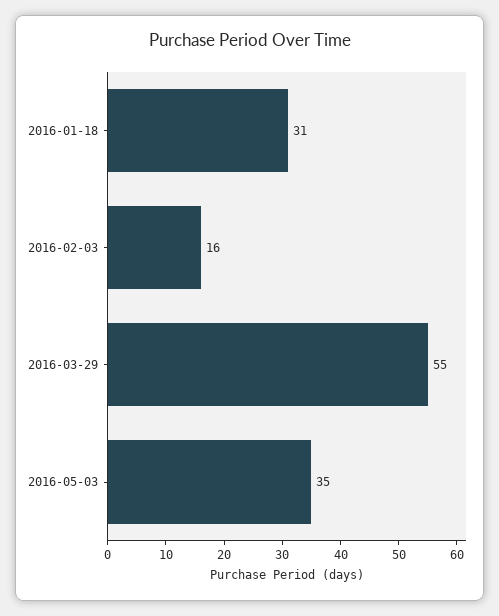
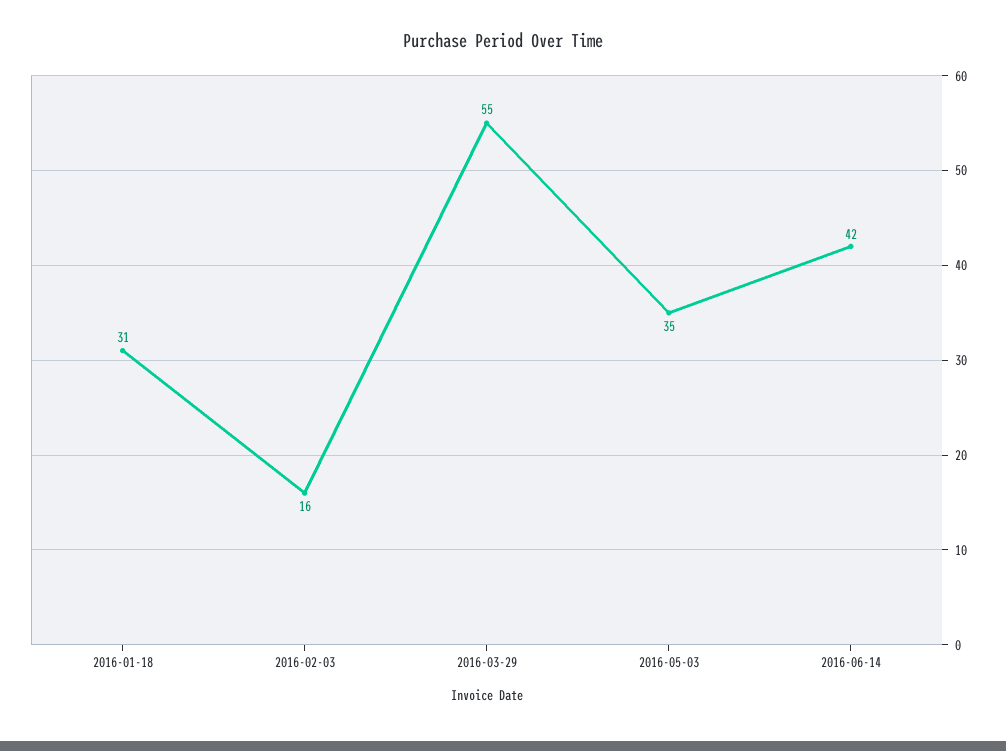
2016-06-14: none -> 42

